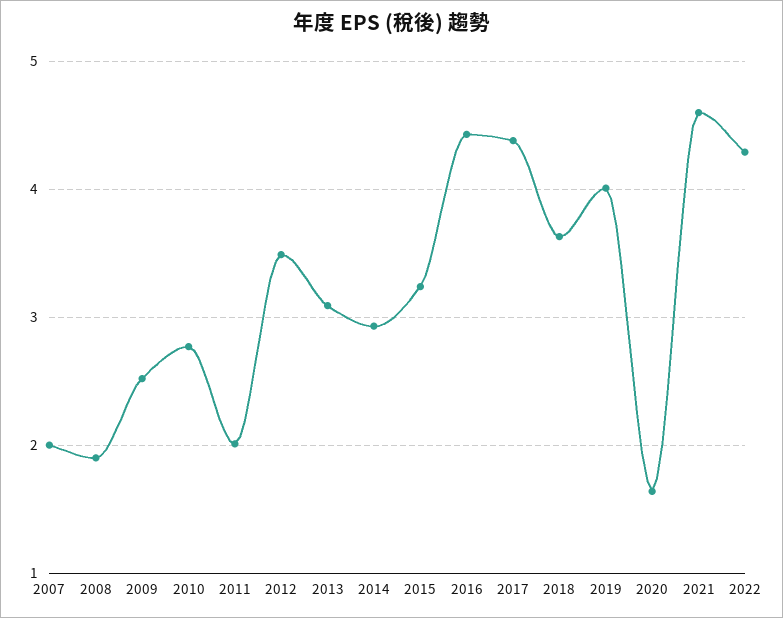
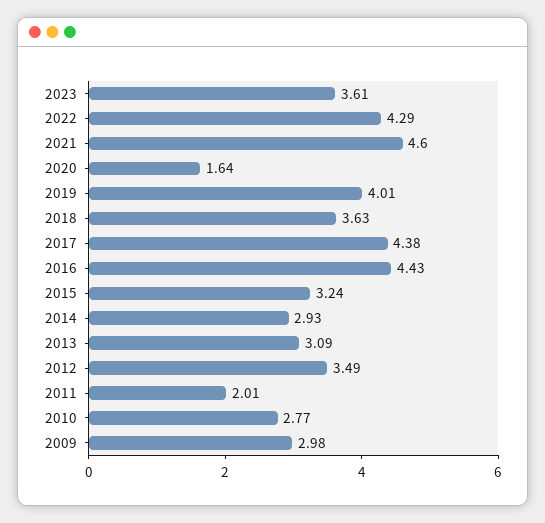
2007: 2 -> none
2008: 1.9 -> none
2009: 2.5 -> 2.98
2023: none -> 3.61

